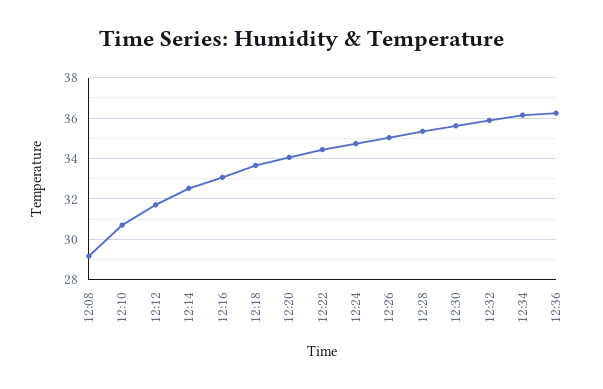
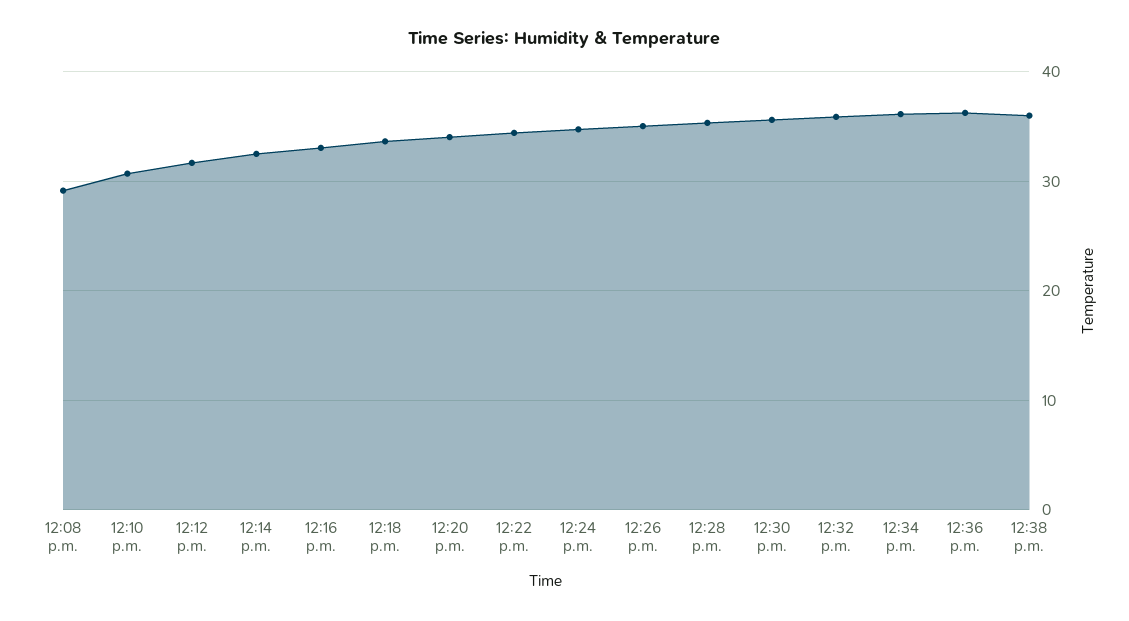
12:38 p.m.: none -> 36

